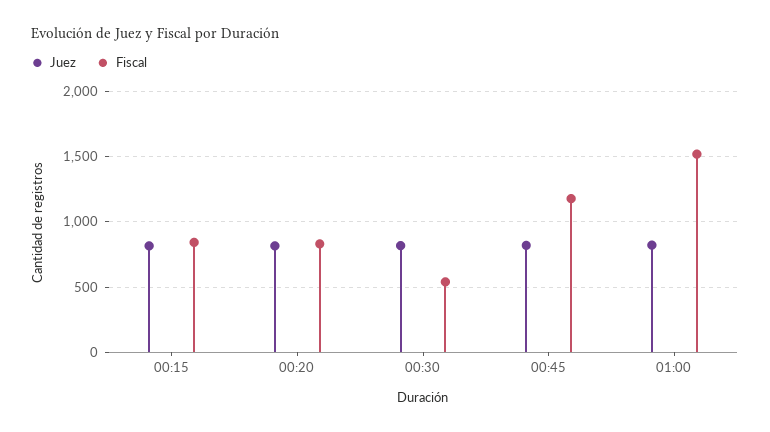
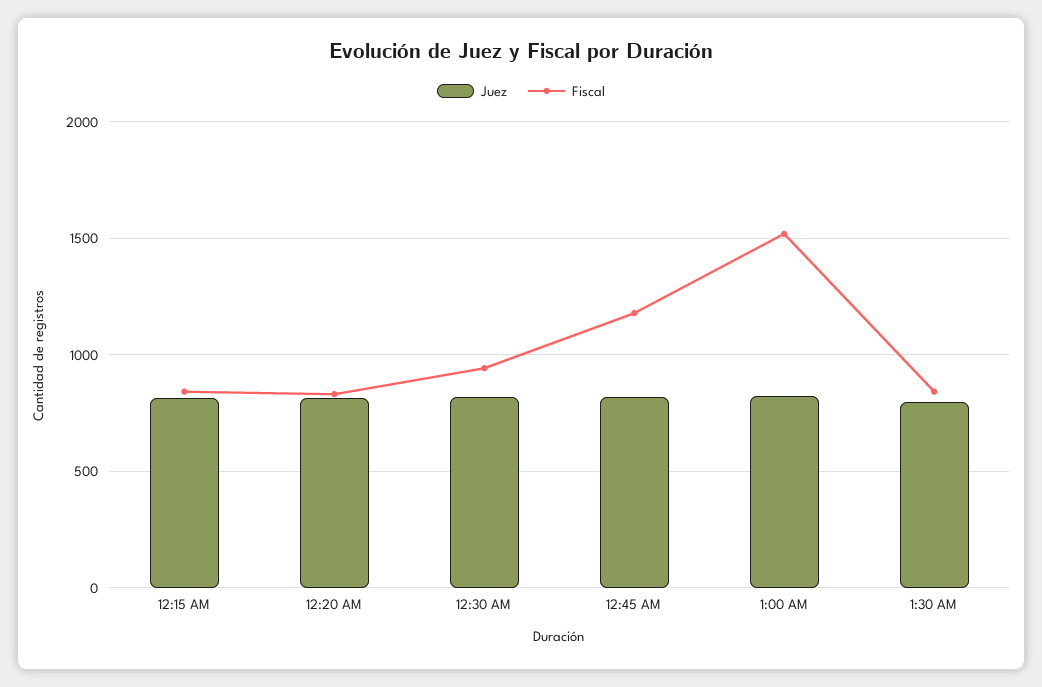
Fiscal, 00:30: 550 -> 950
Juez, 1:30 AM: none -> 800
Fiscal, 1:30 AM: none -> 850

